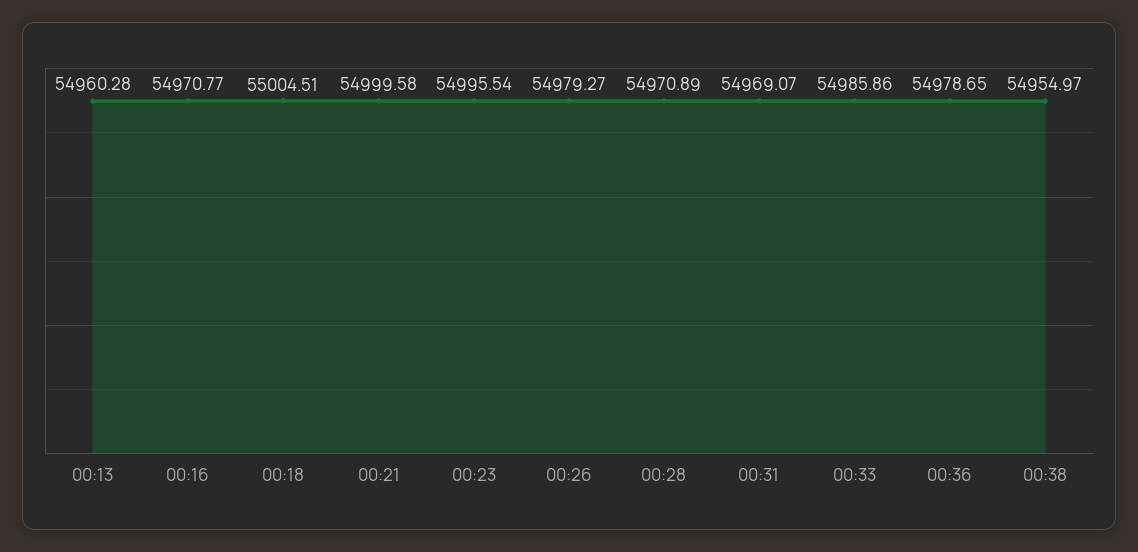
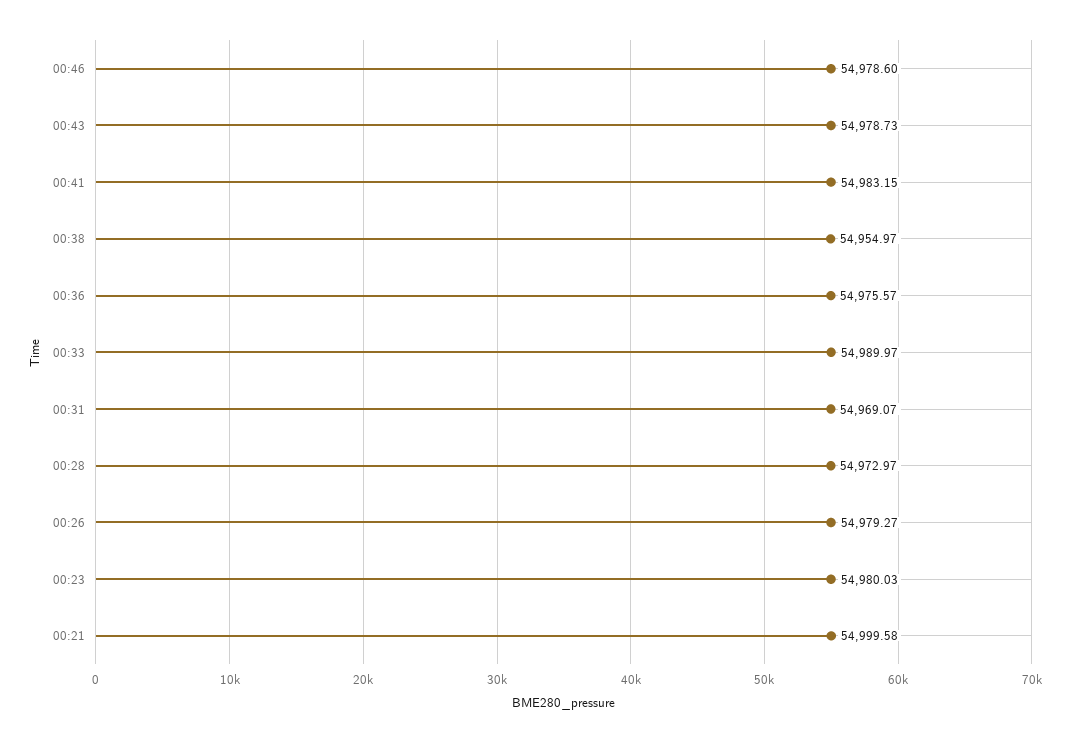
00:13: 54960.28 -> none
00:16: 54970.77 -> none
00:18: 55004.51 -> none
00:23: 54995.54 -> 54980.03
00:28: 54970.89 -> 54972.97
00:33: 54985.86 -> 54989.97
00:36: 54978.65 -> 54975.57
00:46: none -> 54978.6
00:43: none -> 54978.73
00:41: none -> 54983.15

